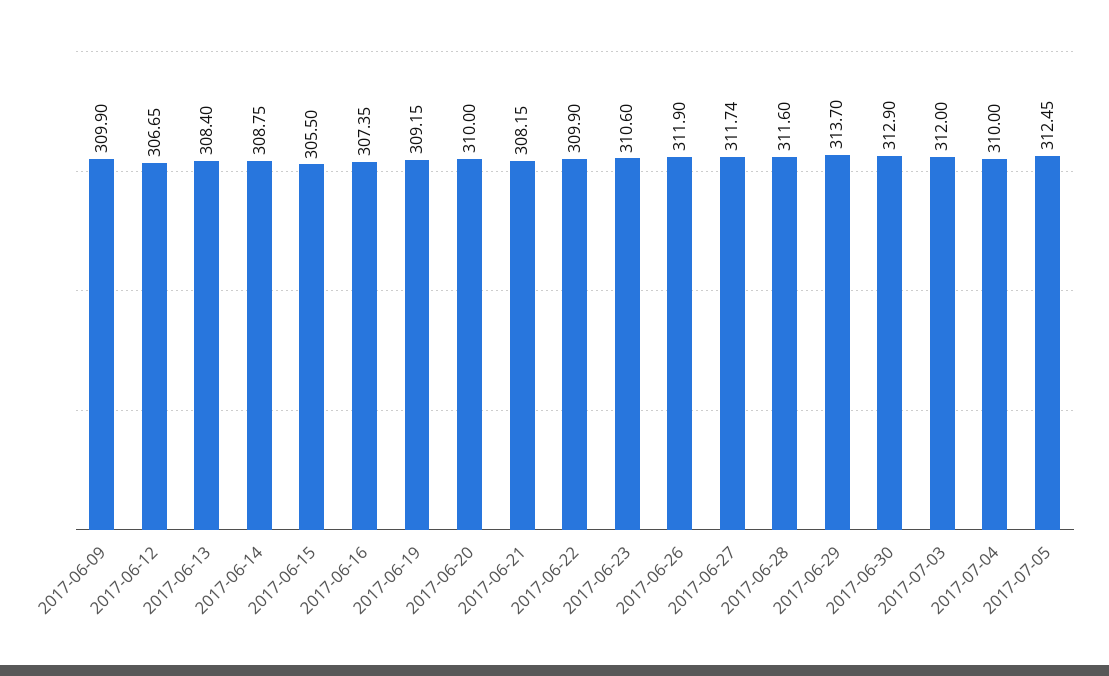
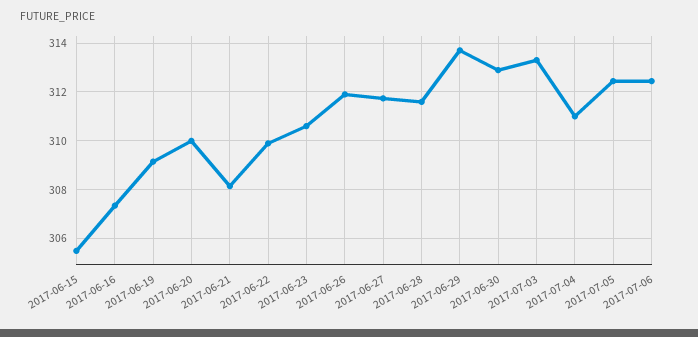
2017-06-09: 309.9 -> none
2017-06-12: 306.65 -> none
2017-06-13: 308.4 -> none
2017-06-14: 308.75 -> none
2017-07-03: 312 -> 313.25
2017-07-04: 310 -> 311
2017-07-06: none -> 312.5

